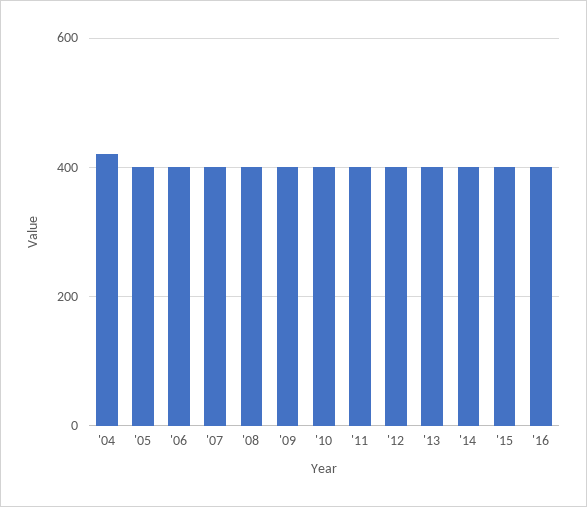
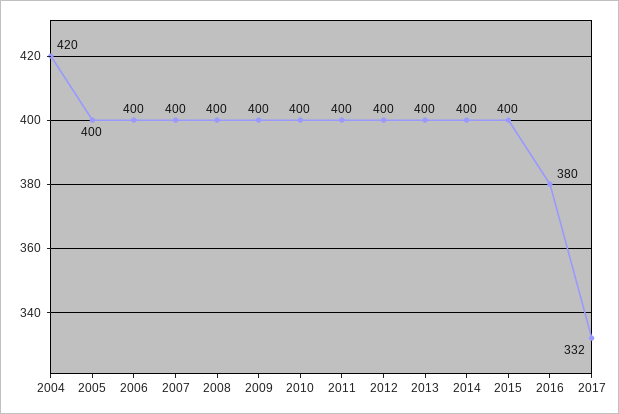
'16: 400 -> 380
2017: none -> 332

